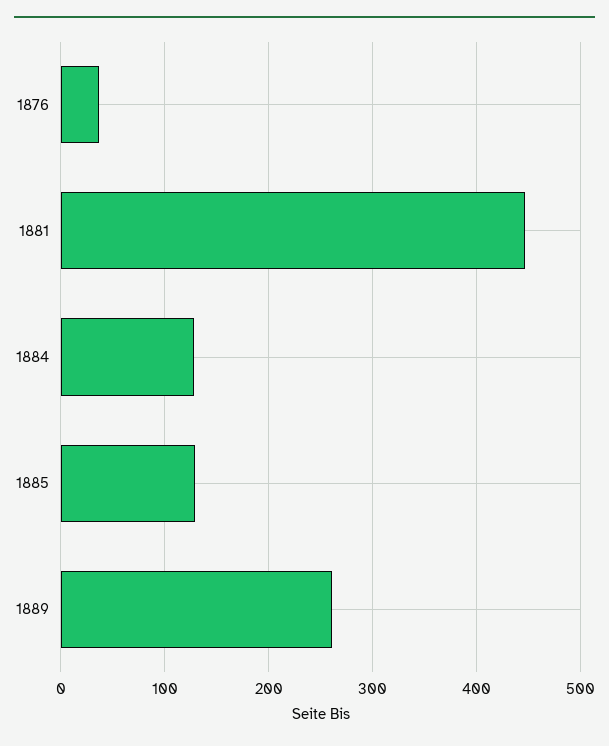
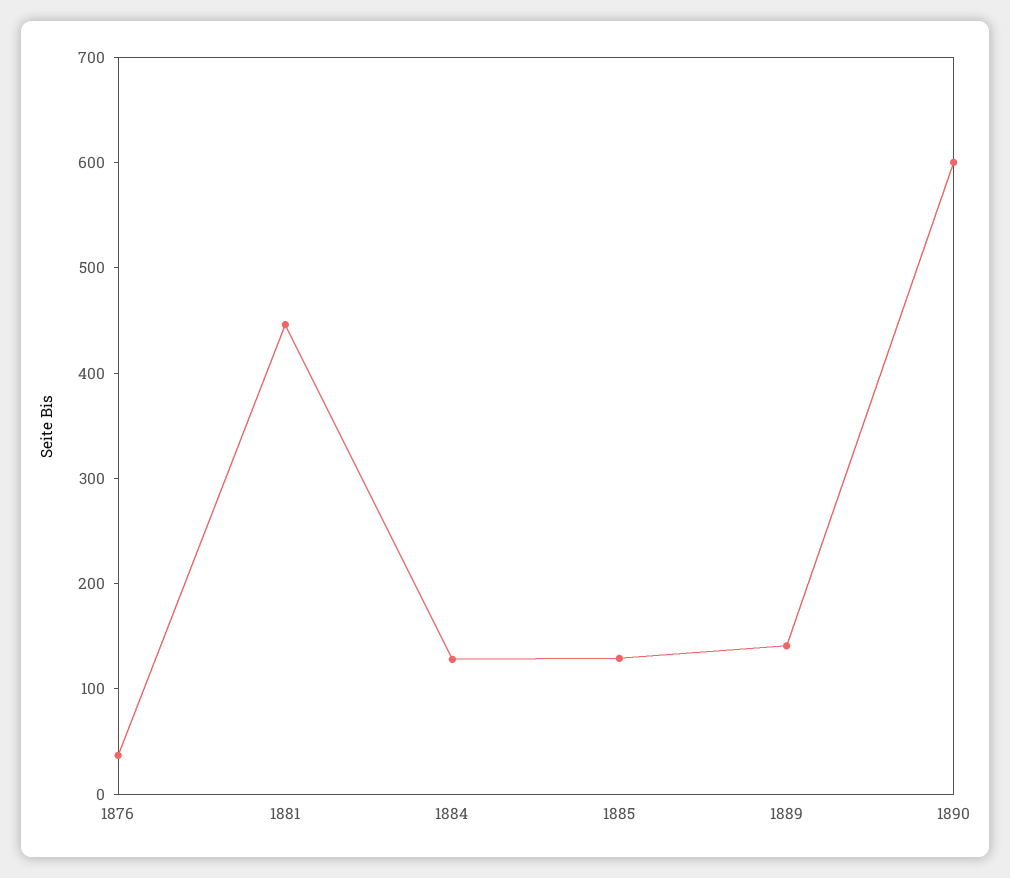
1889: 260 -> 140
1890: none -> 600

